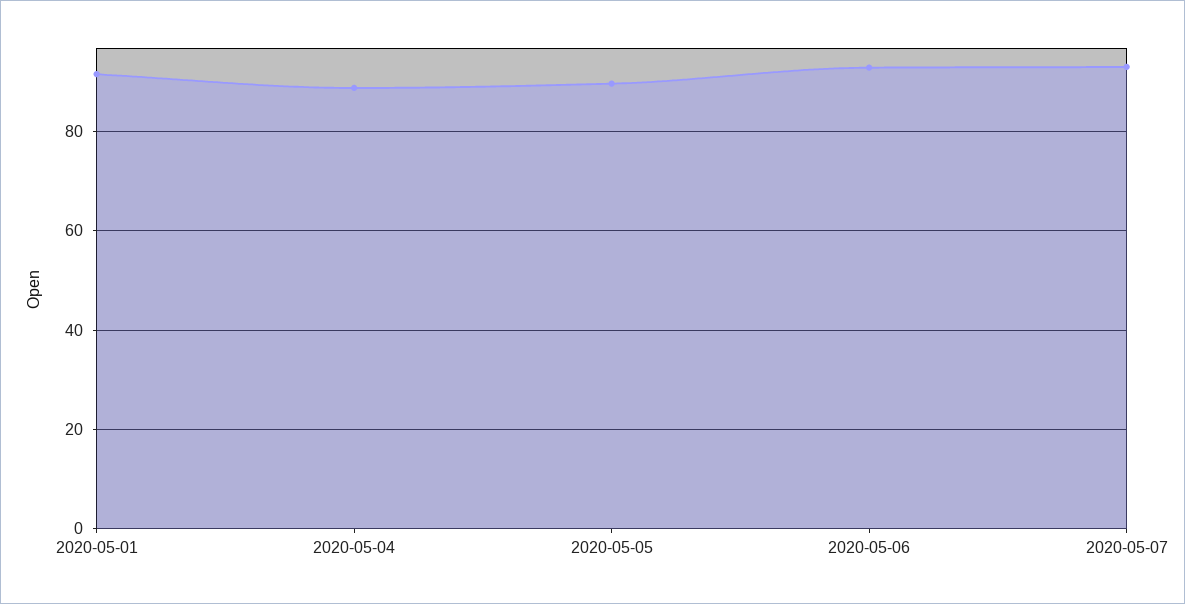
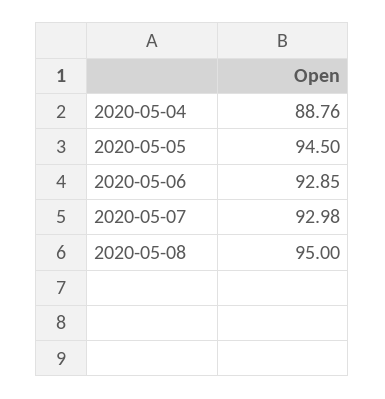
2020-05-01: 92 -> none
2020-05-05: 90 -> 94.5
2020-05-08: none -> 95

